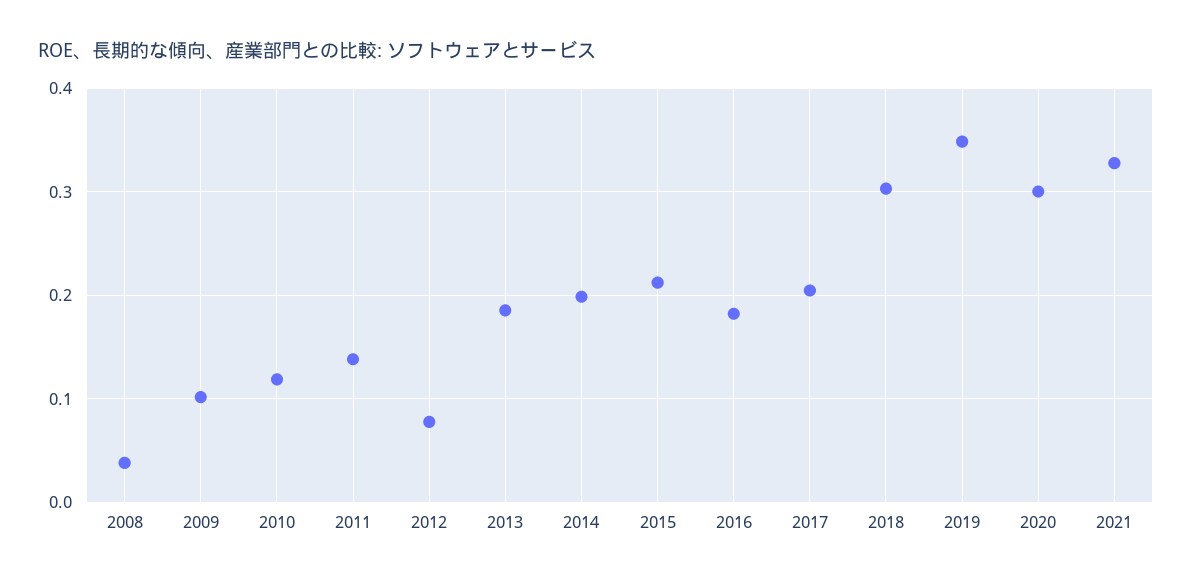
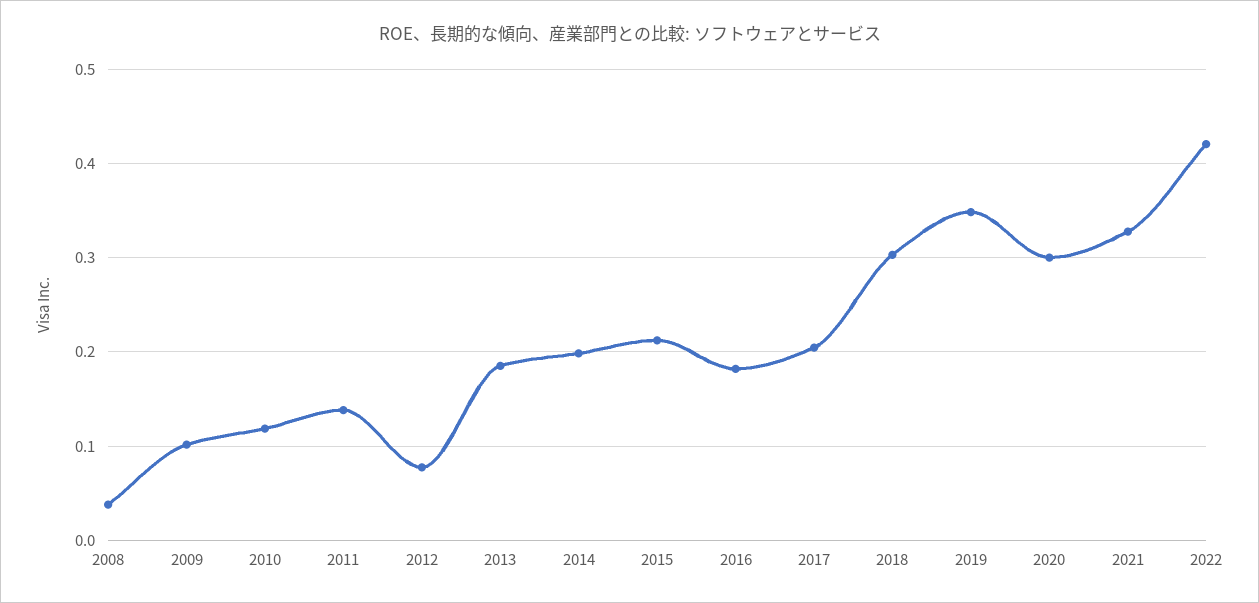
2022: none -> 0.42

